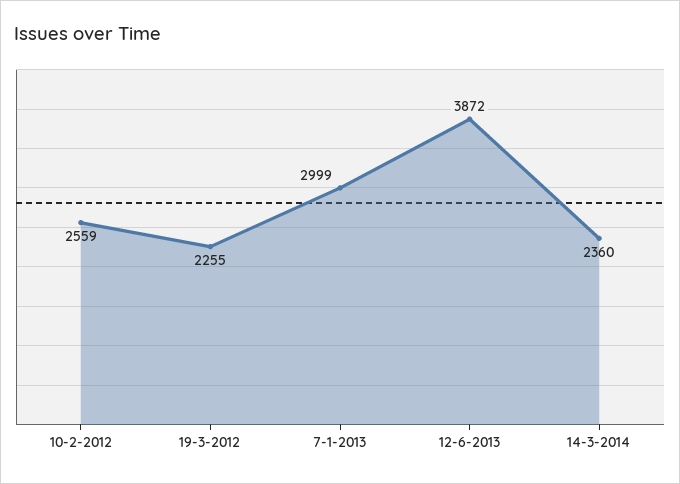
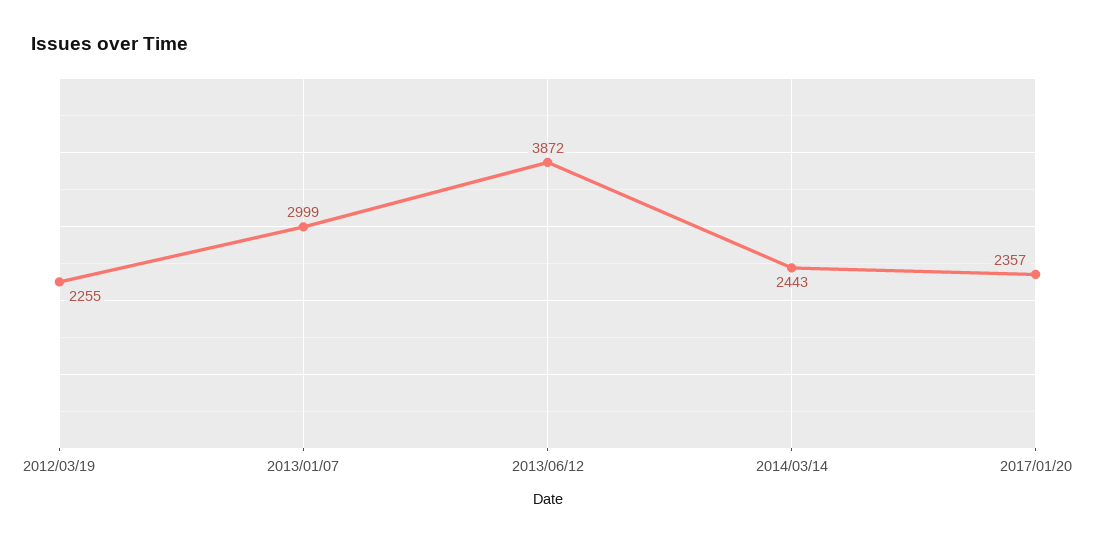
10-2-2012: 2559 -> none
14-3-2014: 2360 -> 2443
2017/01/20: none -> 2357

